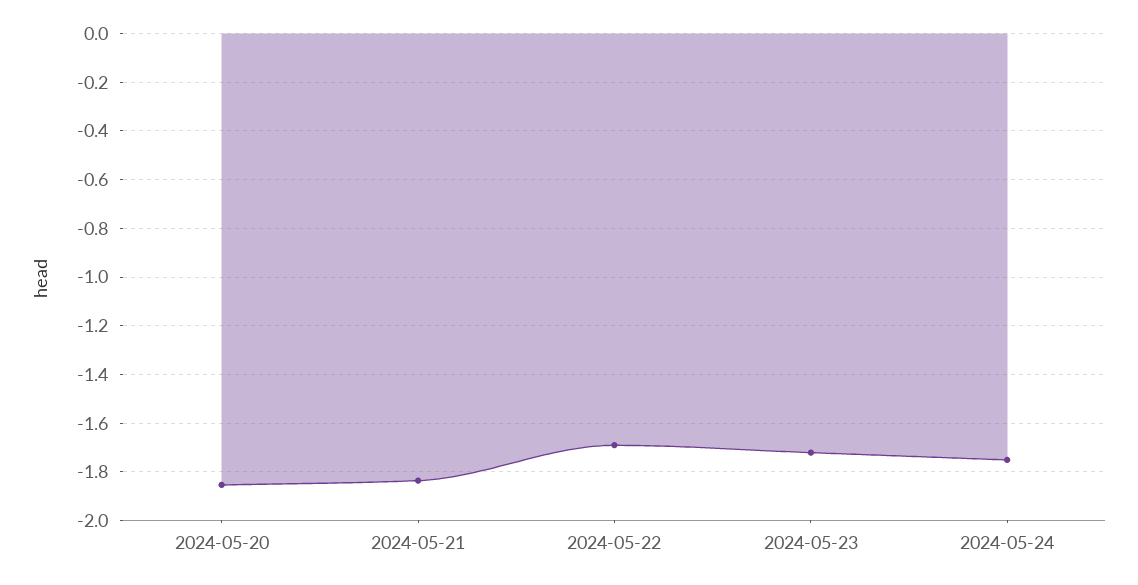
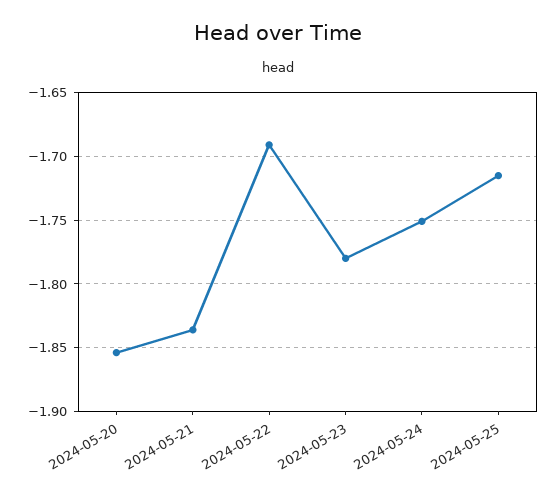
2024-05-23: -1.725 -> -1.78
2024-05-25: none -> -1.715

